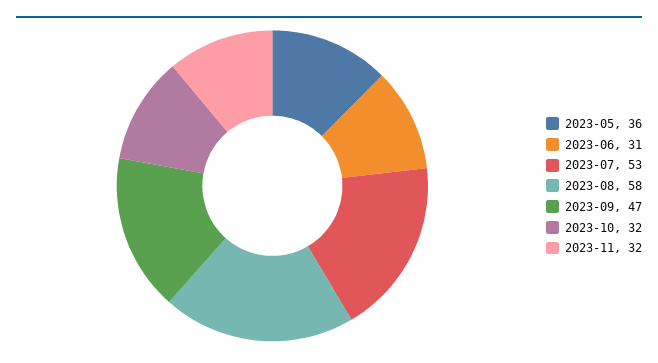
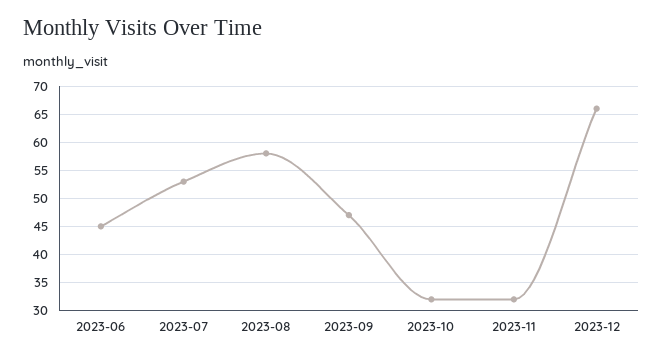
2023-05: 36 -> none
2023-06: 31 -> 45
2023-12: none -> 65

